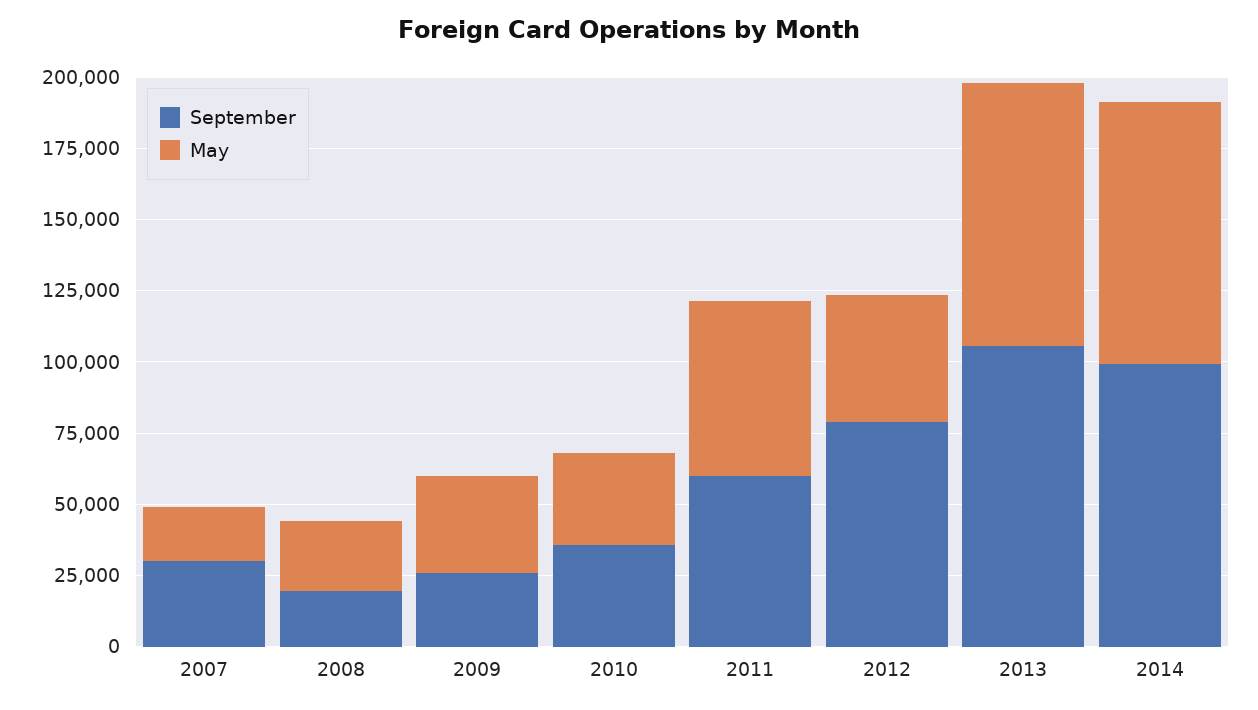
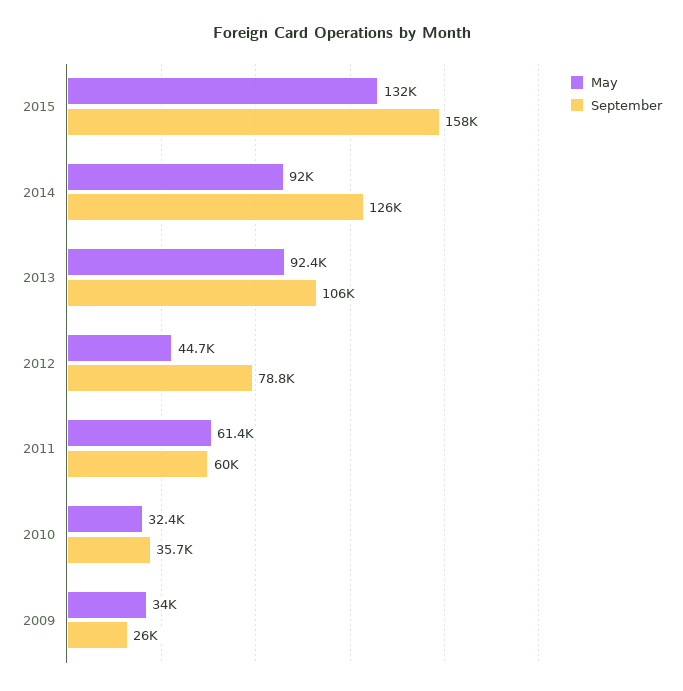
September, 2007: 30000 -> none
May, 2007: 20000 -> none
September, 2008: 20000 -> none
May, 2008: 25000 -> none
September, 2014: 100000 -> 126000
May, 2015: none -> 132000
September, 2015: none -> 158000

